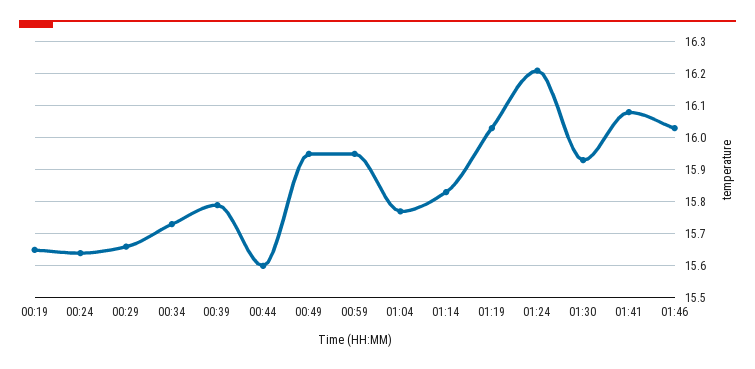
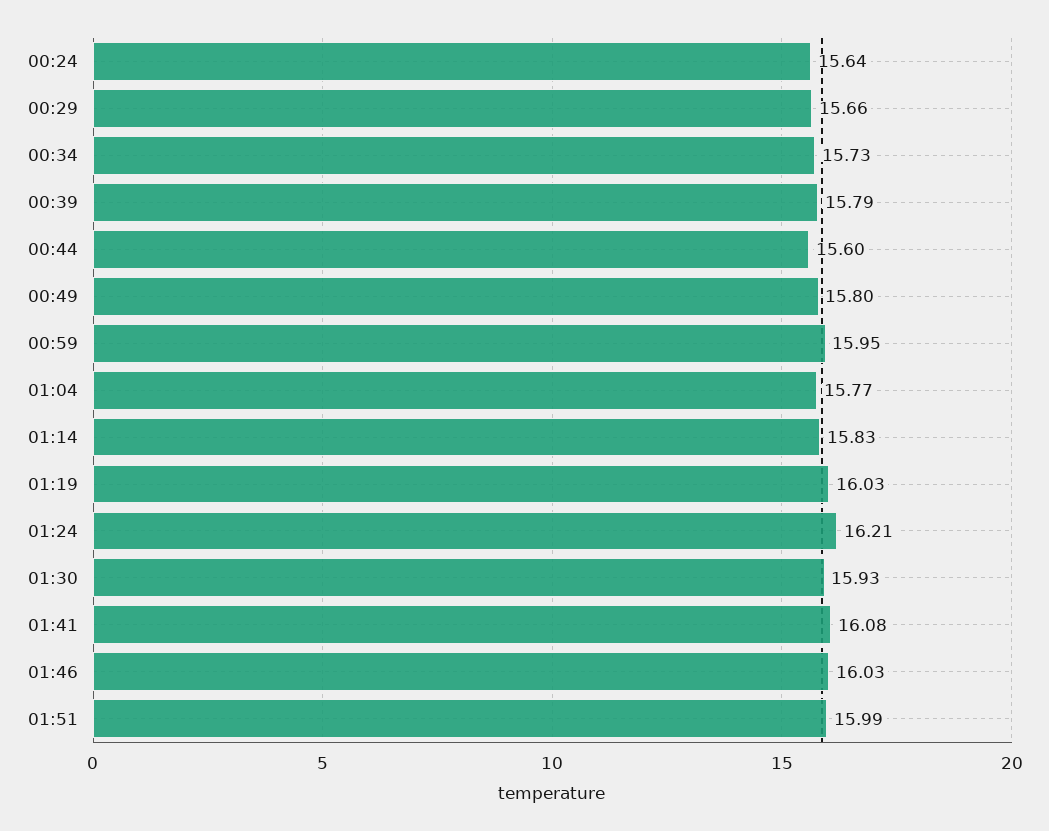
00:19: 15.65 -> none
00:49: 15.95 -> 15.8
01:51: none -> 15.99

